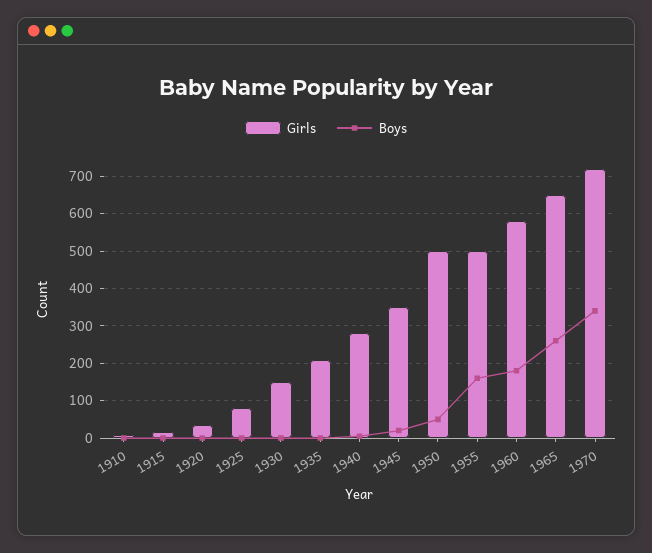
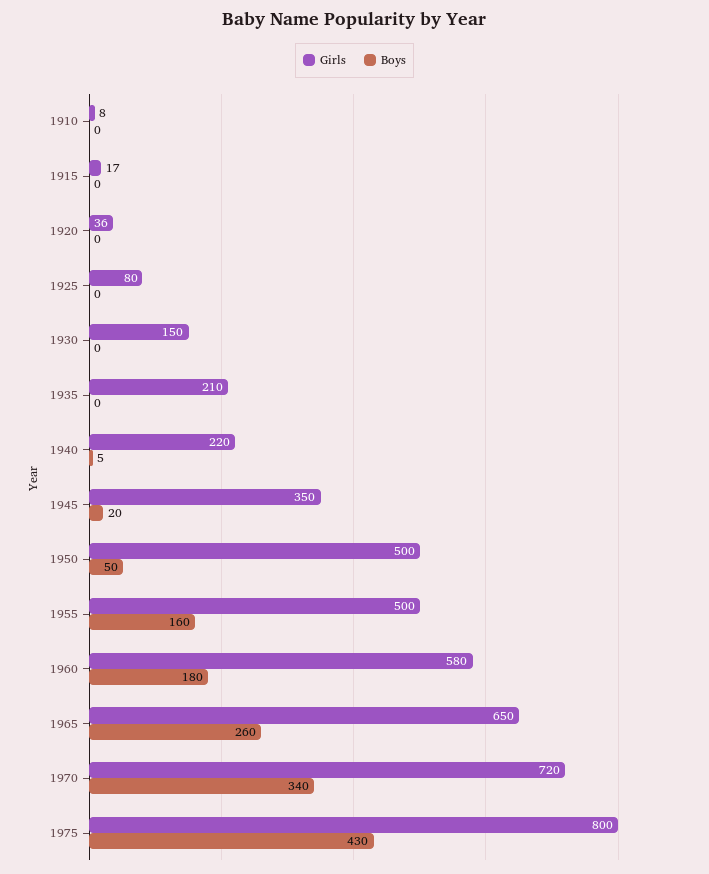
Girls, 1940: 280 -> 220
Girls, 1975: none -> 800
Boys, 1975: none -> 430

